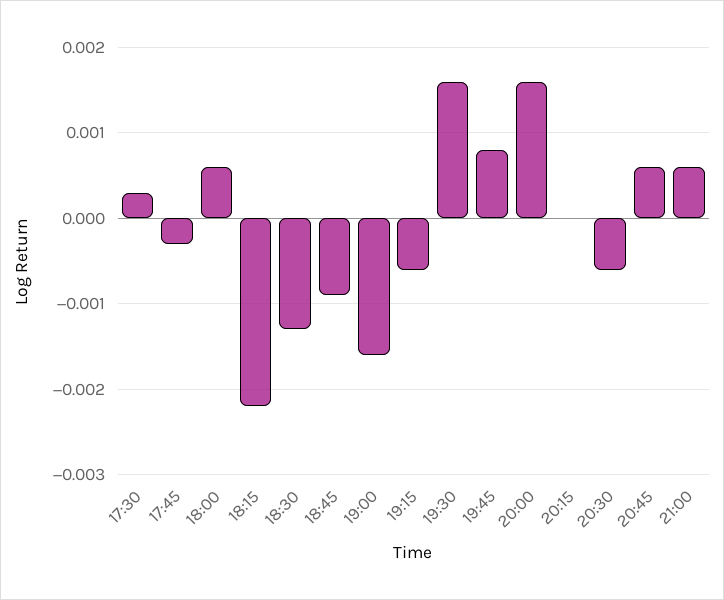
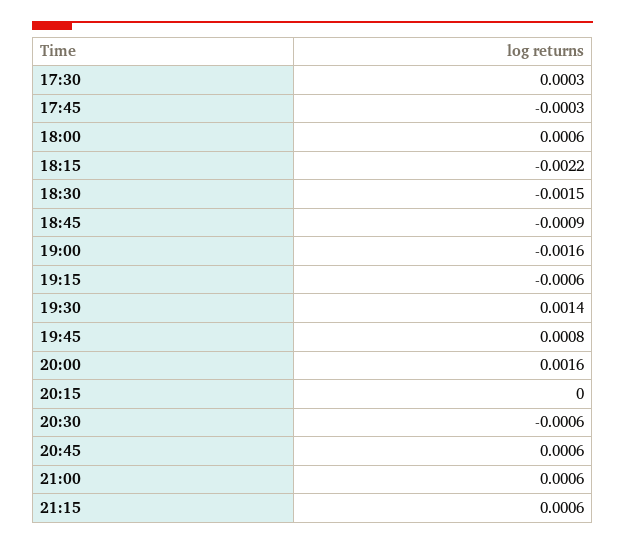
18:30: -0.0013 -> -0.0015
19:30: 0.0016 -> 0.0014
21:15: none -> 0.0006

